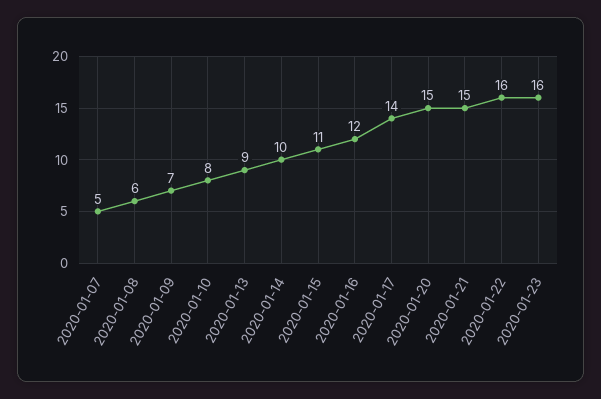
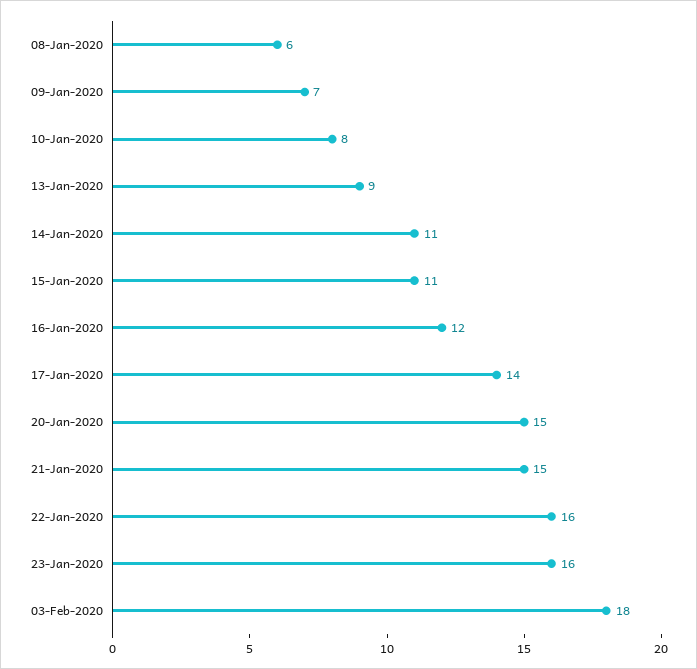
2020-01-07: 5 -> none
2020-01-14: 10 -> 11
03-Feb-2020: none -> 18

